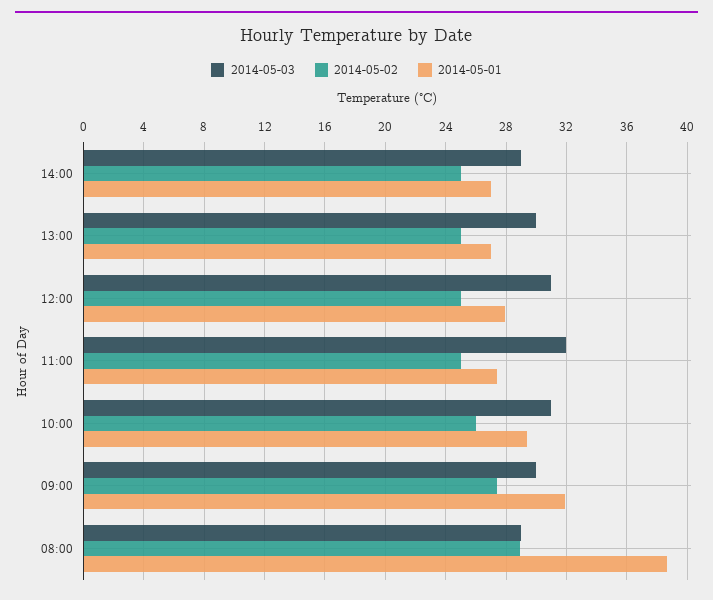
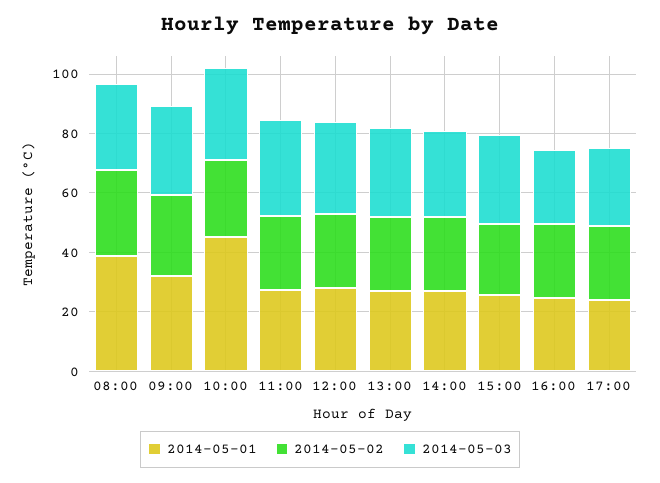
2014-05-01, 10:00: 29.5 -> 45
2014-05-01, 15:00: none -> 25
2014-05-02, 15:00: none -> 25
2014-05-03, 15:00: none -> 30
2014-05-01, 16:00: none -> 25
2014-05-02, 16:00: none -> 25
2014-05-03, 16:00: none -> 25
2014-05-01, 17:00: none -> 25
2014-05-02, 17:00: none -> 25
2014-05-03, 17:00: none -> 25

